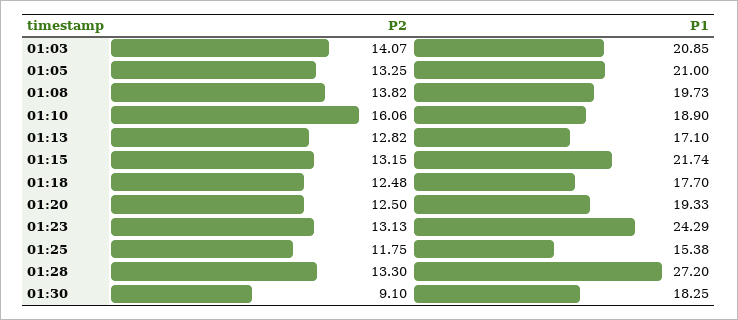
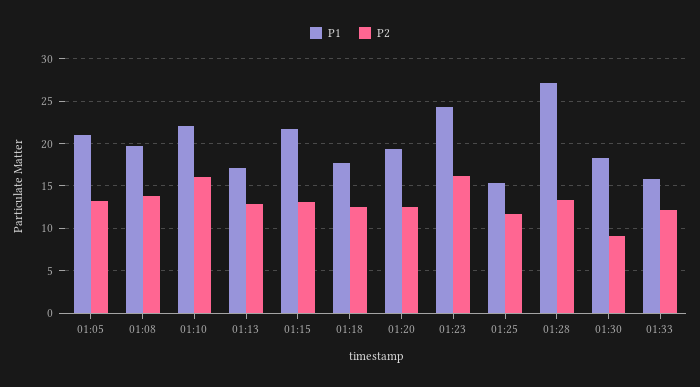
P2, 01:03: 14.07 -> none
P1, 01:03: 20.85 -> none
P1, 01:10: 18.9 -> 22
P2, 01:23: 13.13 -> 16
P1, 01:33: none -> 16
P2, 01:33: none -> 12

